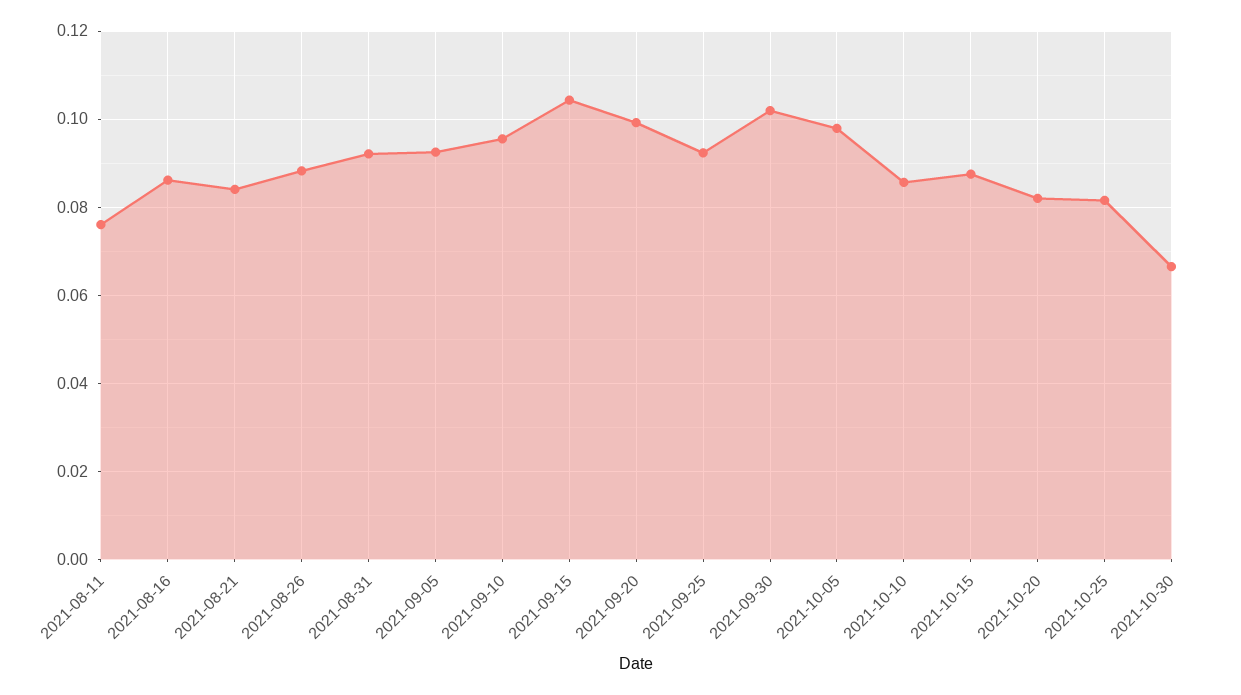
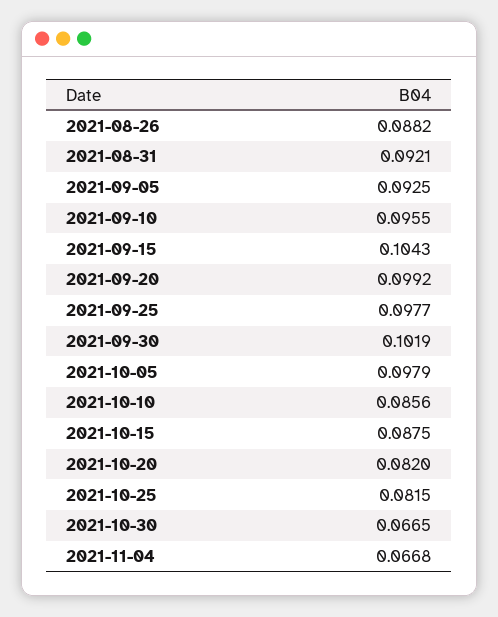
2021-08-11: 0.076 -> none
2021-08-16: 0.086 -> none
2021-08-21: 0.084 -> none
2021-09-25: 0.092 -> 0.0977
2021-11-04: none -> 0.0668

